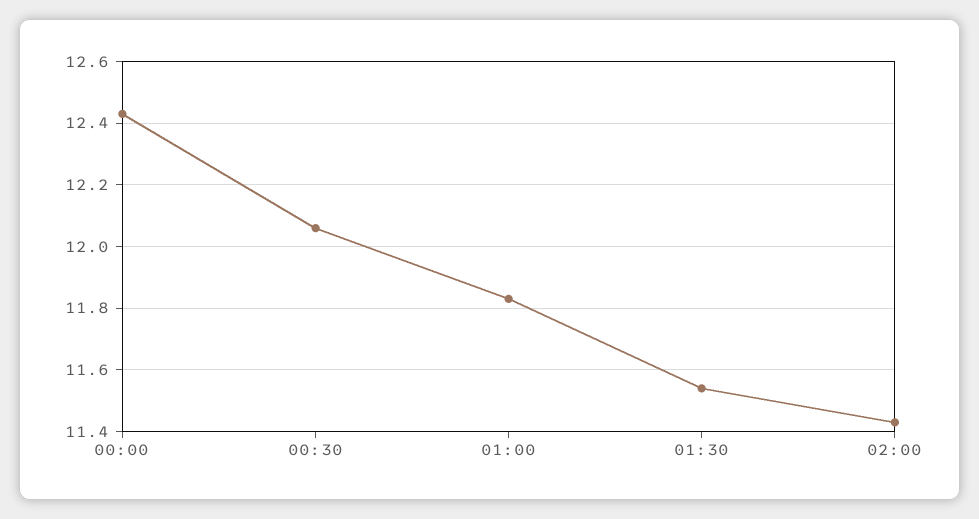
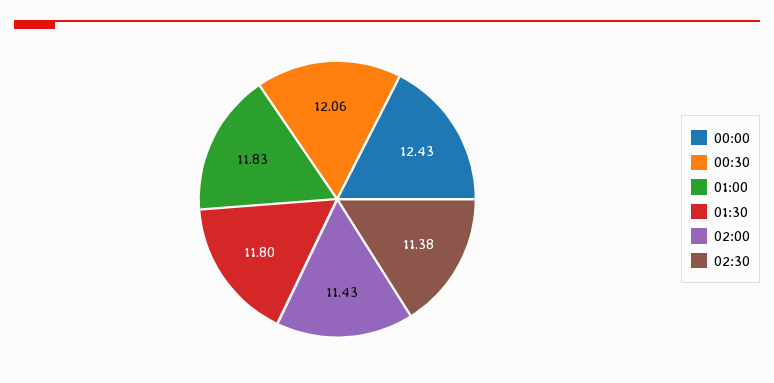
01:30: 11.55 -> 11.8
02:30: none -> 11.38

